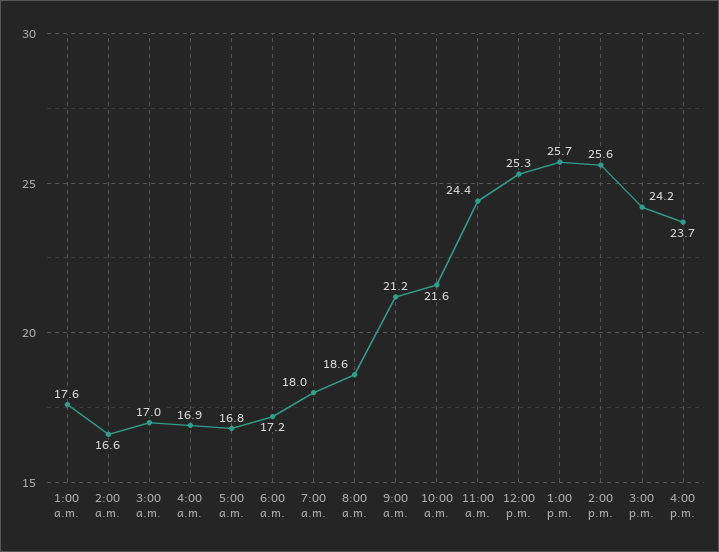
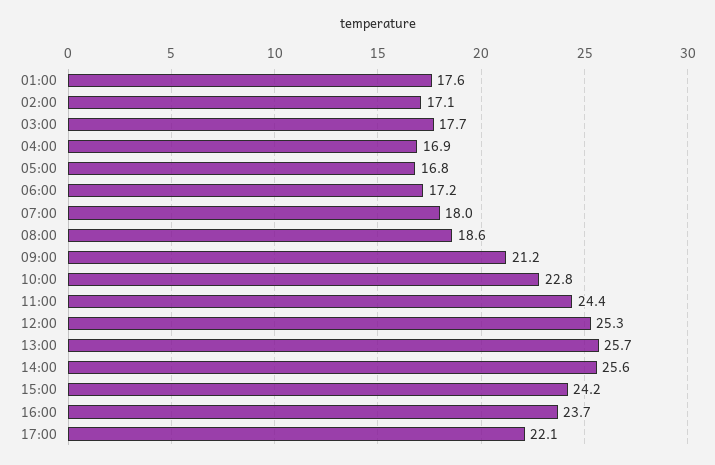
2:00 a.m.: 16.6 -> 17.1
3:00 a.m.: 17 -> 17.7
10:00 a.m.: 21.6 -> 22.8
17:00: none -> 22.1

